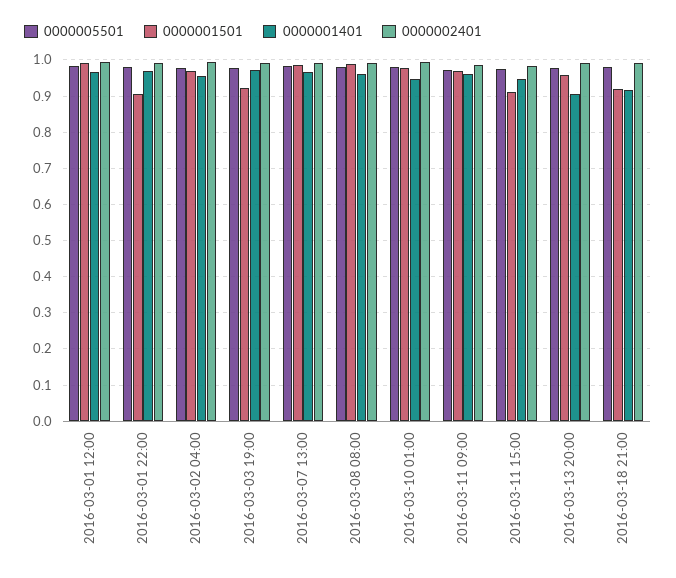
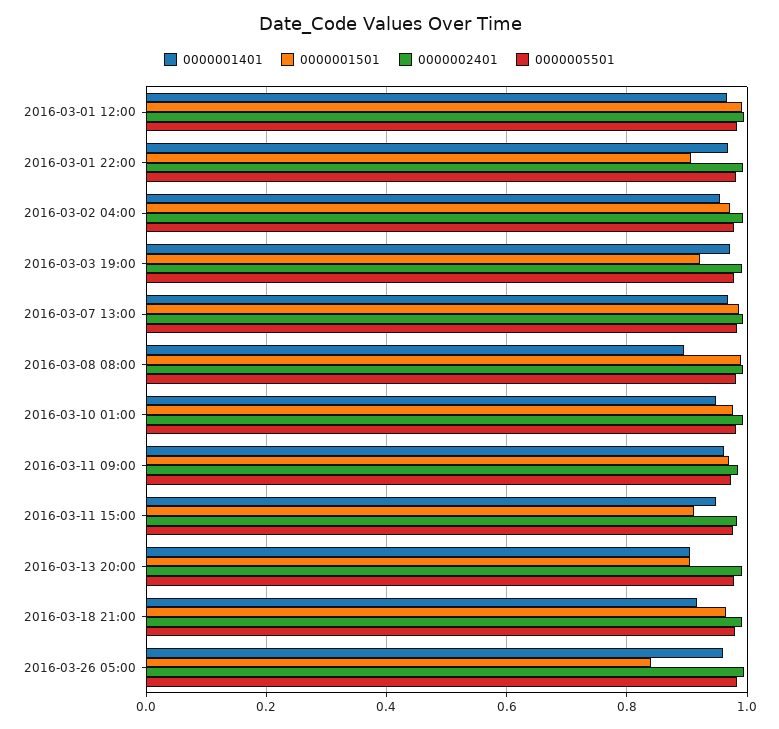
0000001401, 2016-03-08 08:00: 0.96 -> 0.9
0000001501, 2016-03-13 20:00: 0.96 -> 0.9
0000001501, 2016-03-18 21:00: 0.92 -> 0.96
0000001401, 2016-03-26 05:00: none -> 0.96
0000001501, 2016-03-26 05:00: none -> 0.84
0000002401, 2016-03-26 05:00: none -> 1
0000005501, 2016-03-26 05:00: none -> 0.98

